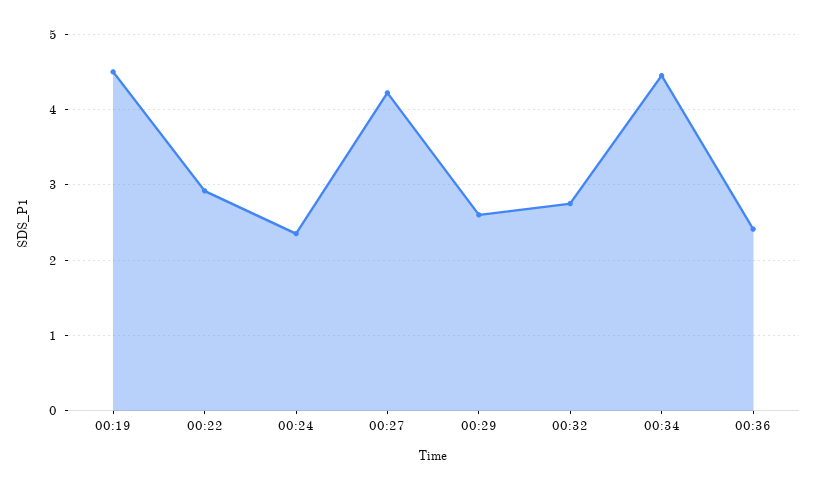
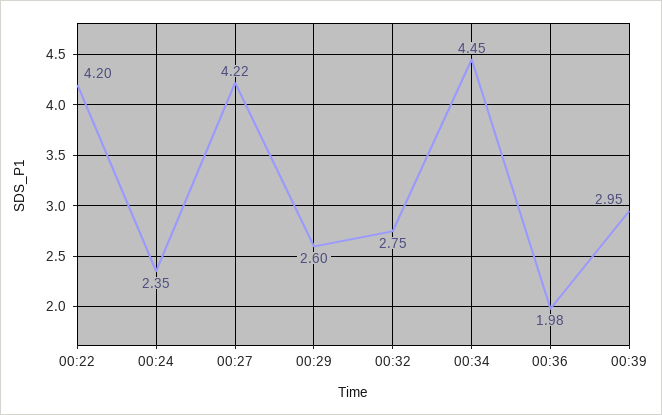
00:19: 4.5 -> none
00:22: 2.9 -> 4.2
00:36: 2.4 -> 1.98
00:39: none -> 2.95

